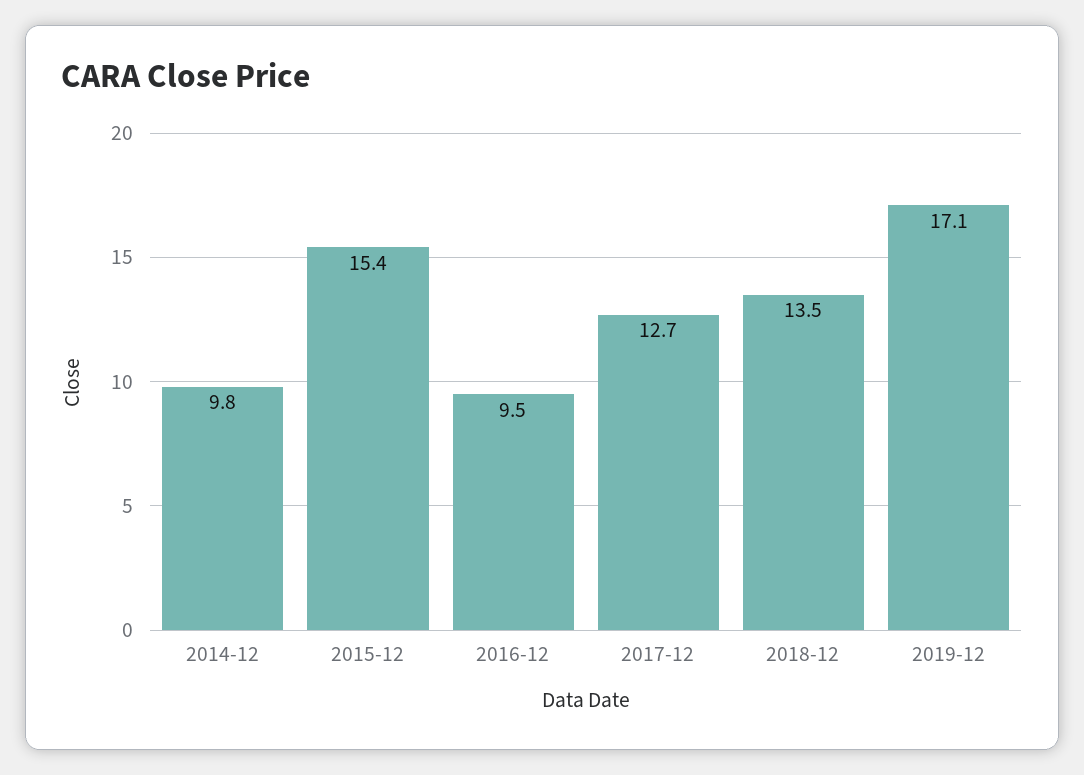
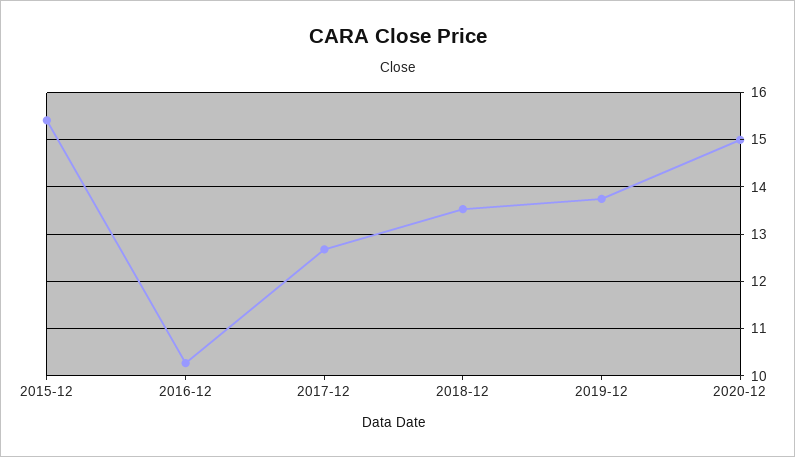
2014-12: 9.8 -> none
2016-12: 9.5 -> 10.2
2019-12: 17.1 -> 13.8
2020-12: none -> 15

